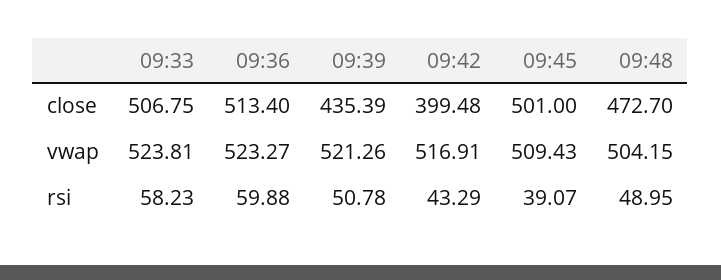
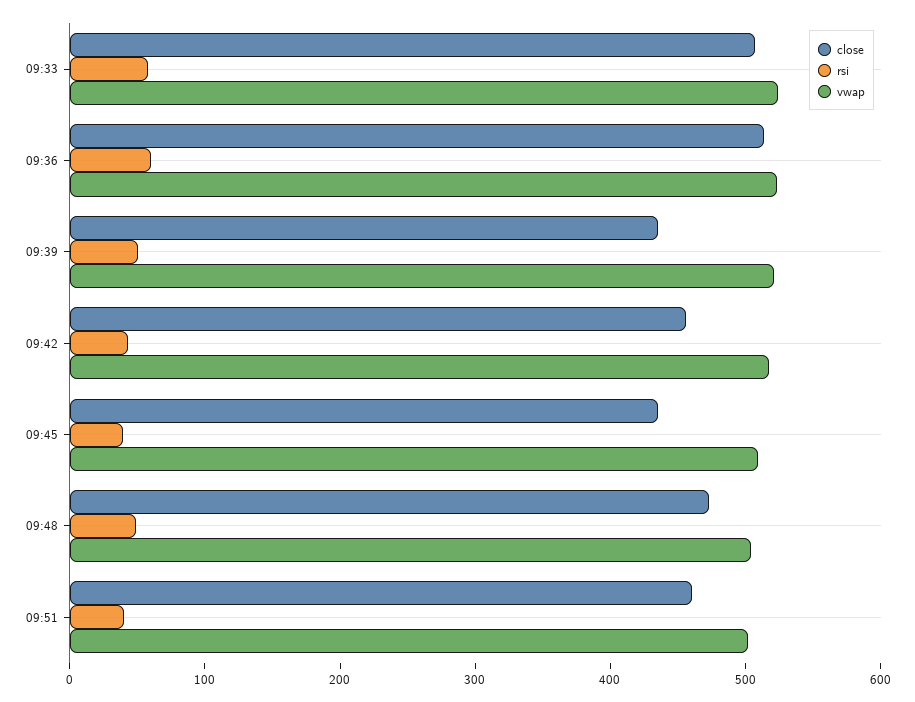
close, 09:42: 399.48 -> 460
close, 09:45: 501 -> 440
close, 09:51: none -> 460
rsi, 09:51: none -> 40
vwap, 09:51: none -> 500

